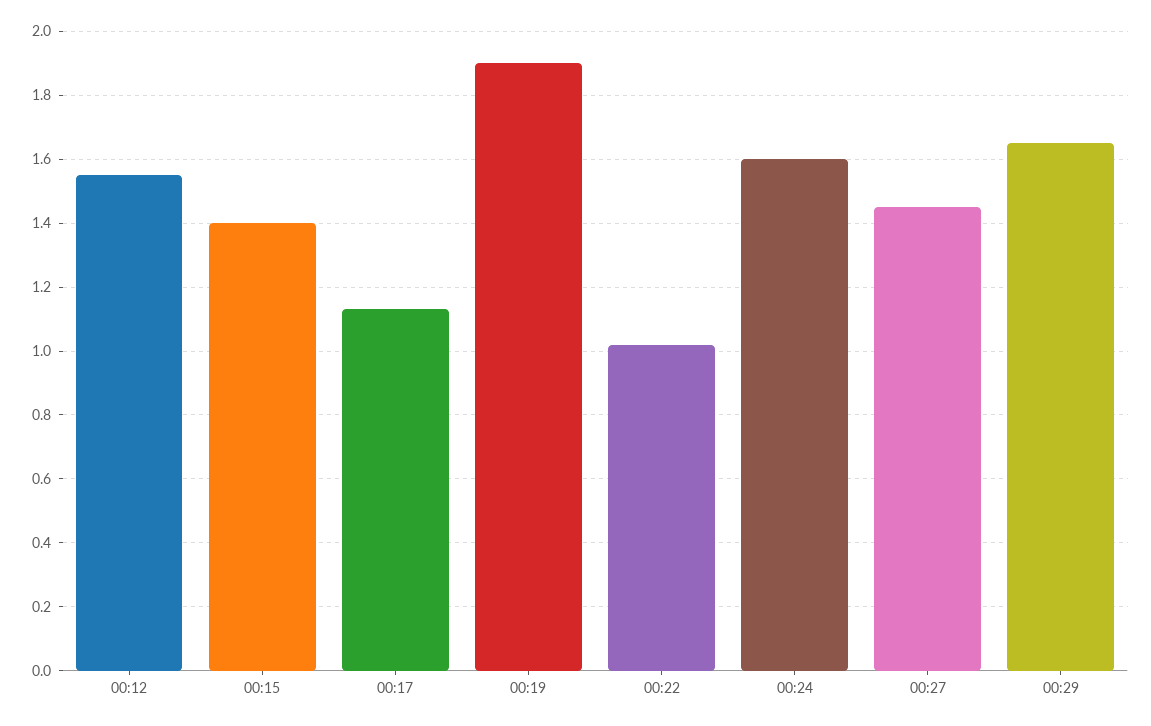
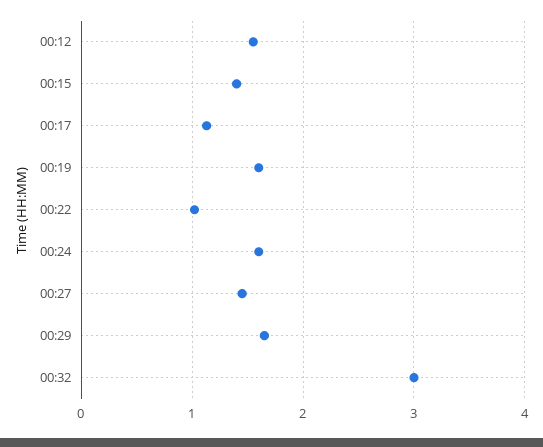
00:19: 1.9 -> 1.6
00:32: none -> 3

